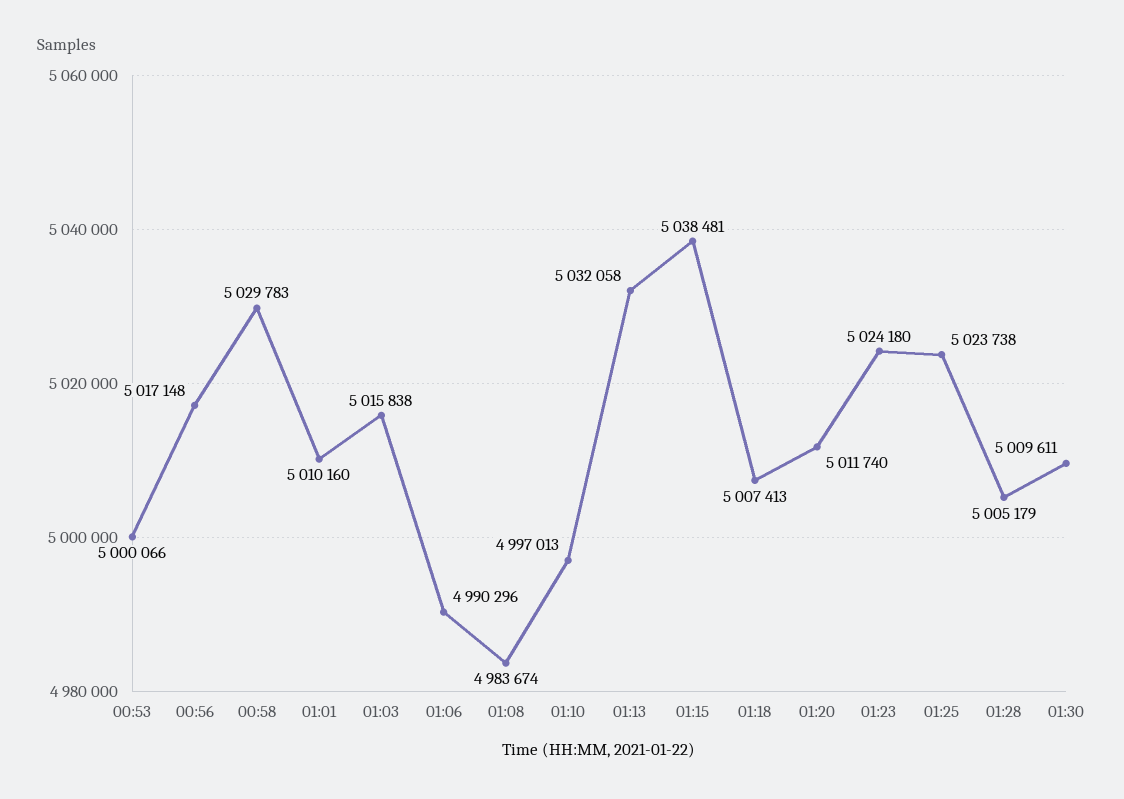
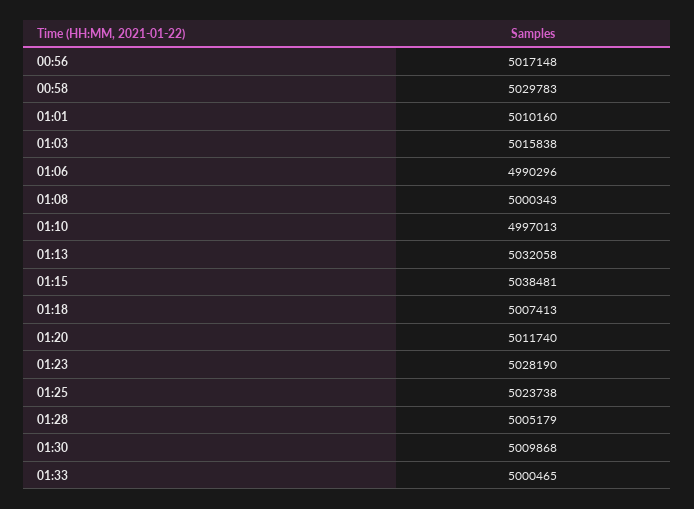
00:53: 5000066 -> none
01:08: 4983674 -> 5000343
01:23: 5024180 -> 5028190
01:30: 5009611 -> 5009868
01:33: none -> 5000465

